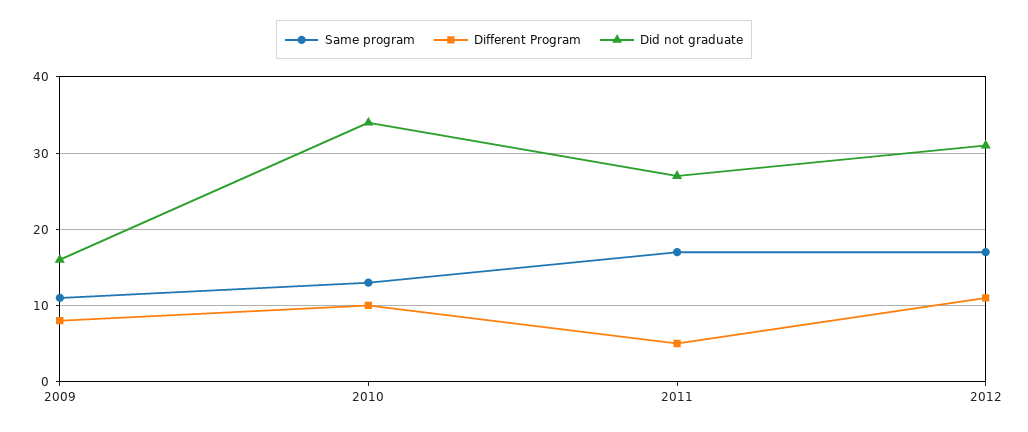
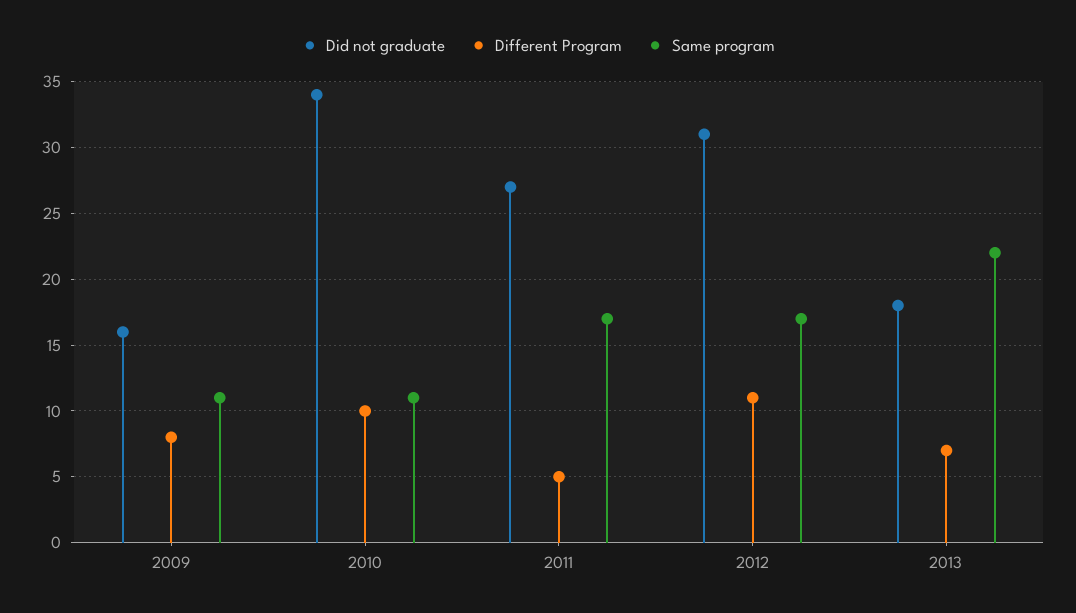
Same program, 2010: 13 -> 11
Did not graduate, 2013: none -> 18
Different Program, 2013: none -> 7
Same program, 2013: none -> 22

